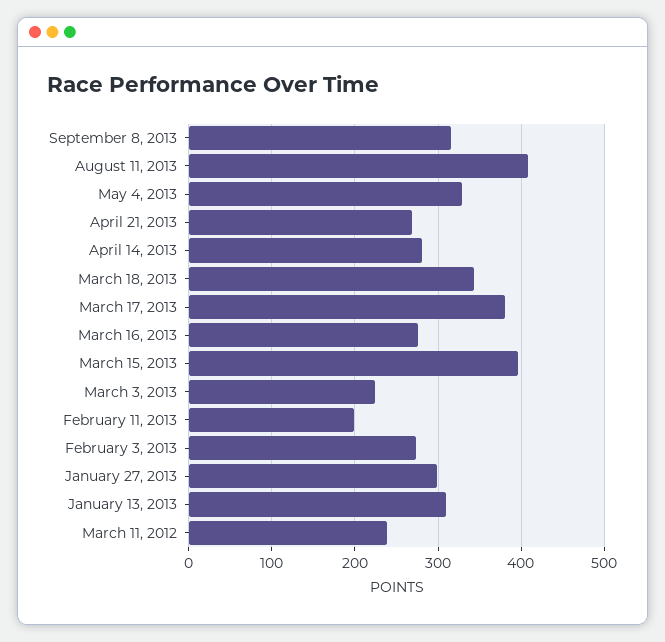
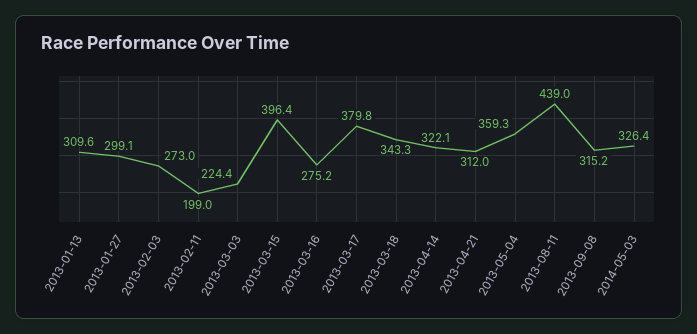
August 11, 2013: 410 -> 439
May 4, 2013: 330 -> 359.3
April 21, 2013: 270 -> 312
April 14, 2013: 280 -> 322.1
March 11, 2012: 240 -> none
2014-05-03: none -> 326.4

